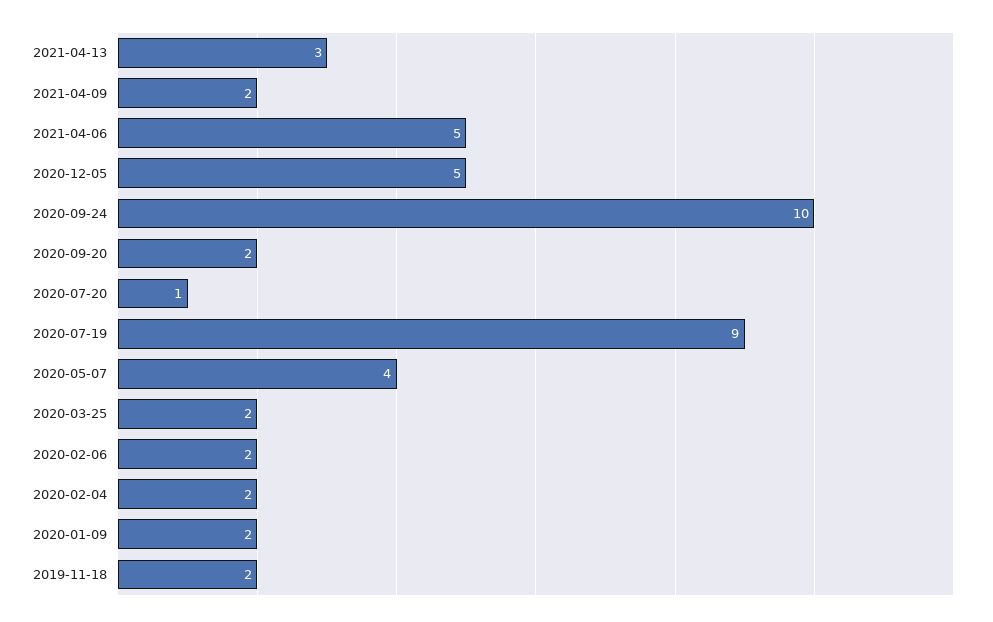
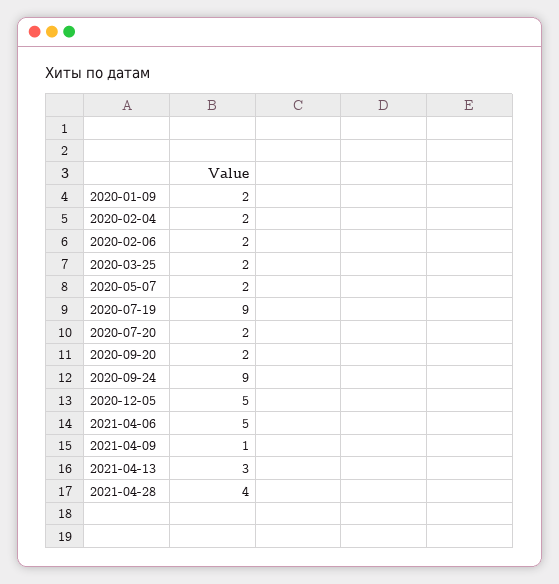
2021-04-09: 2 -> 1
2020-09-24: 10 -> 9
2020-07-20: 1 -> 2
2020-05-07: 4 -> 2
2019-11-18: 2 -> none
2021-04-28: none -> 4

